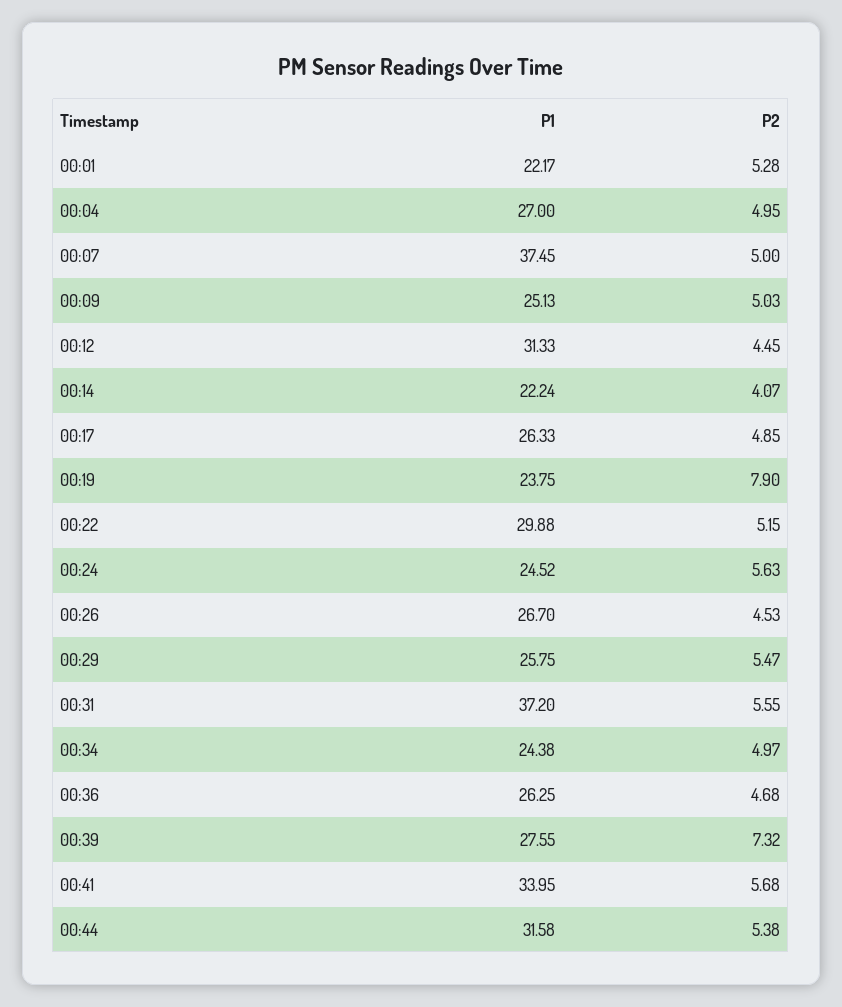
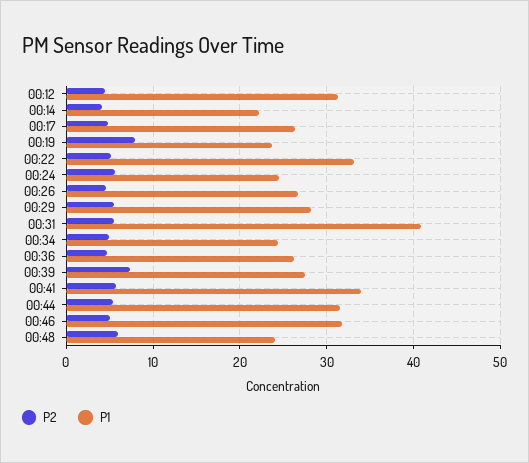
P1, 00:01: 22.17 -> none
P2, 00:01: 5.28 -> none
P1, 00:04: 27 -> none
P2, 00:04: 4.95 -> none
P1, 00:07: 37.45 -> none
P2, 00:07: 5 -> none
P1, 00:09: 25.13 -> none
P2, 00:09: 5.03 -> none
P1, 00:22: 29.88 -> 33
P1, 00:29: 25.75 -> 28
P1, 00:31: 37.2 -> 41
P2, 00:46: none -> 5
P1, 00:46: none -> 32
P2, 00:48: none -> 6
P1, 00:48: none -> 24

